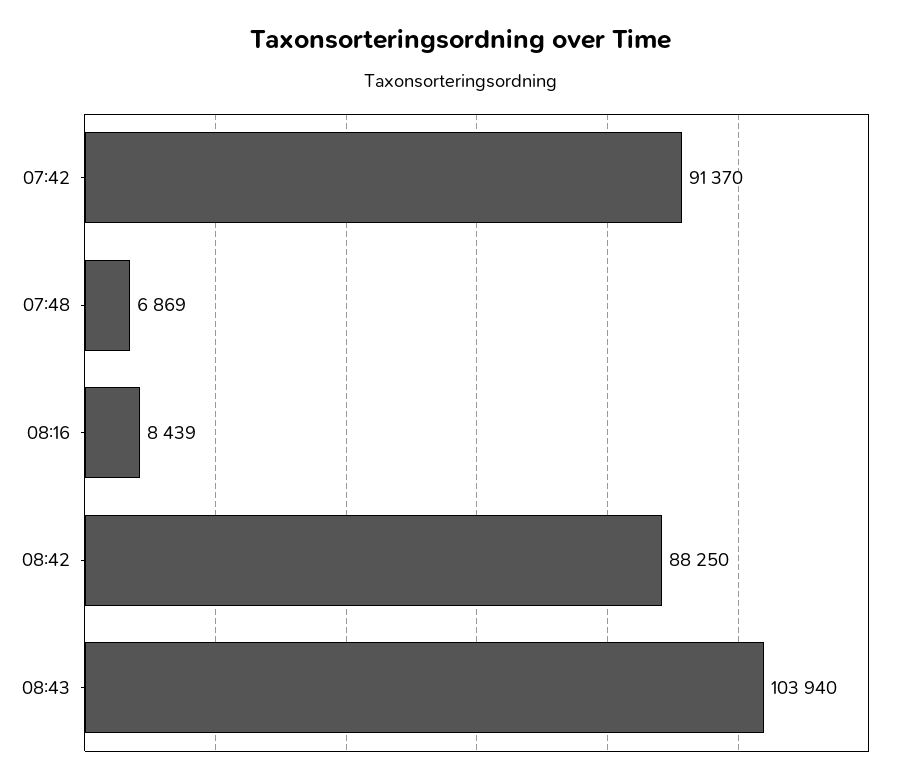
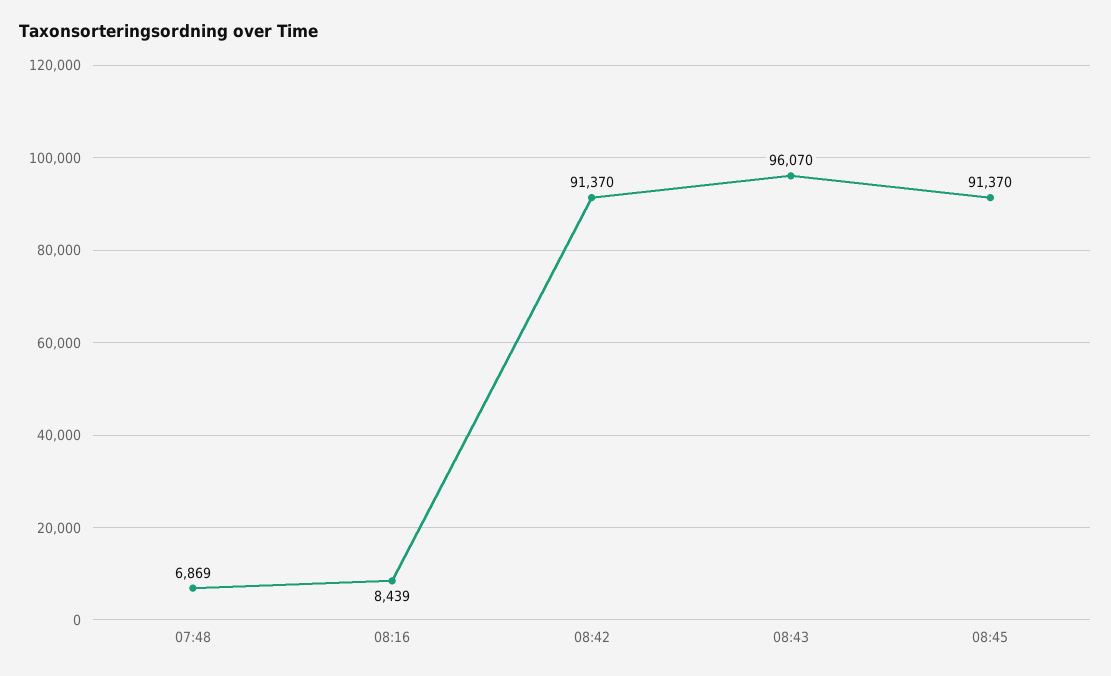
07:42: 91370 -> none
08:42: 88250 -> 91370
08:43: 103940 -> 96070
08:45: none -> 91370

